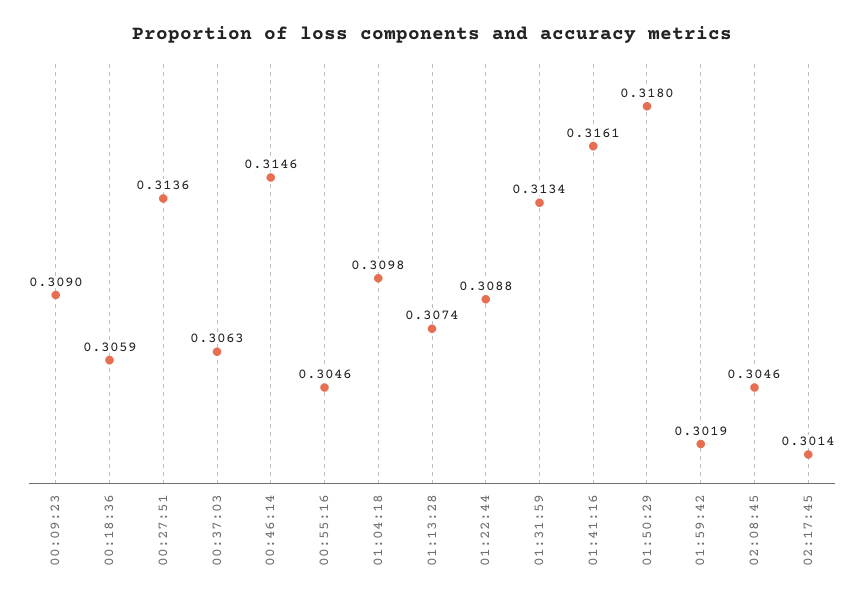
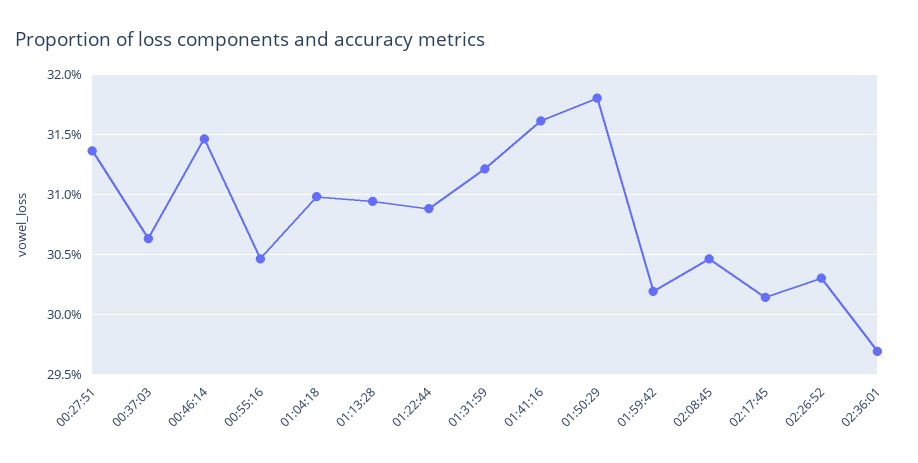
00:09:23: 0.309 -> none
00:18:36: 0.3059 -> none
01:13:28: 0.3074 -> 0.3095
01:31:59: 0.3134 -> 0.312
02:26:52: none -> 0.303
02:36:01: none -> 0.297

